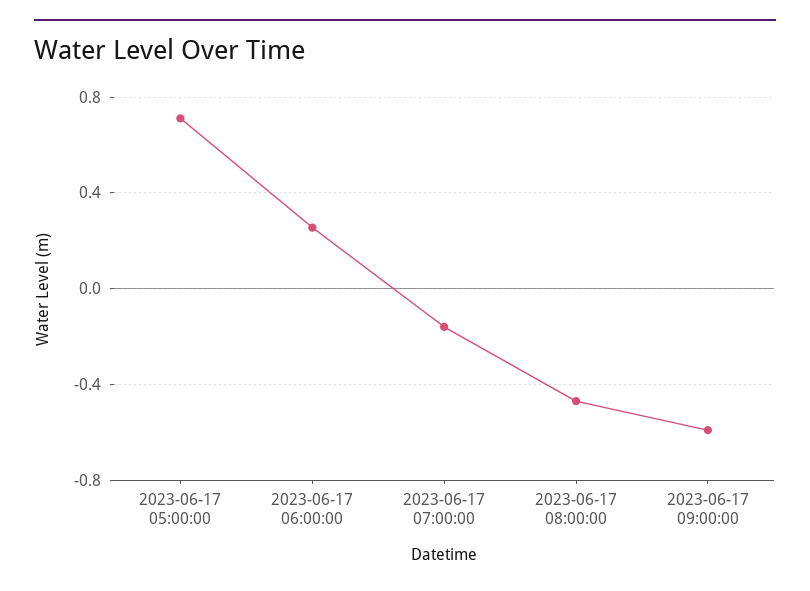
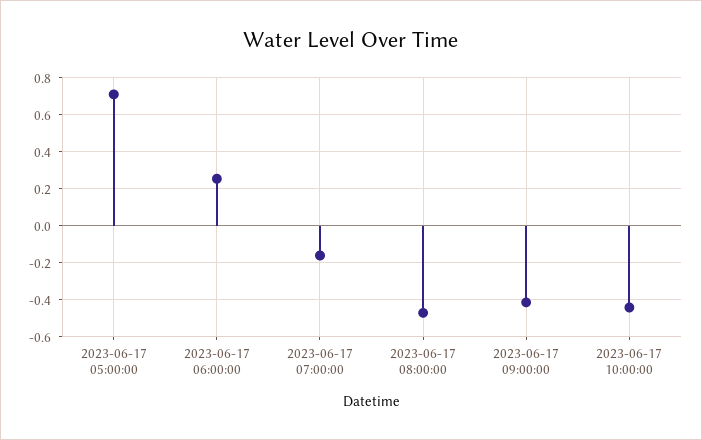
2023-06-17 09:00:00: -0.6 -> -0.4
2023-06-17 10:00:00: none -> -0.45

